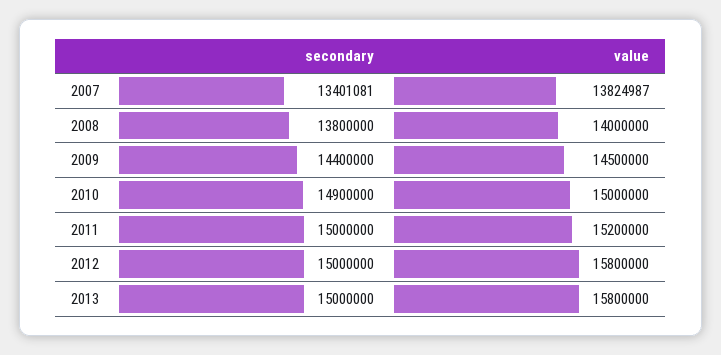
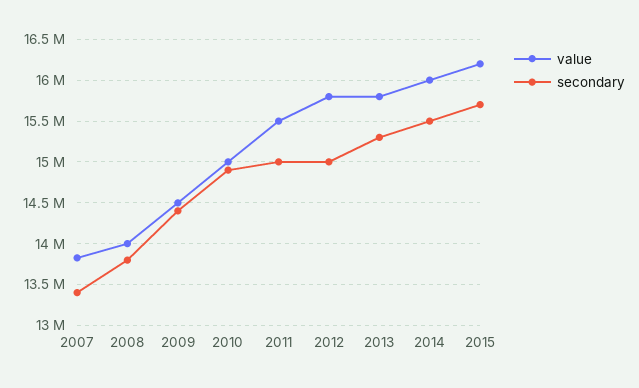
value, 2011: 15200000 -> 15500000
secondary, 2013: 15000000 -> 15300000
value, 2014: none -> 16000000
secondary, 2014: none -> 15500000
value, 2015: none -> 16200000
secondary, 2015: none -> 15700000

